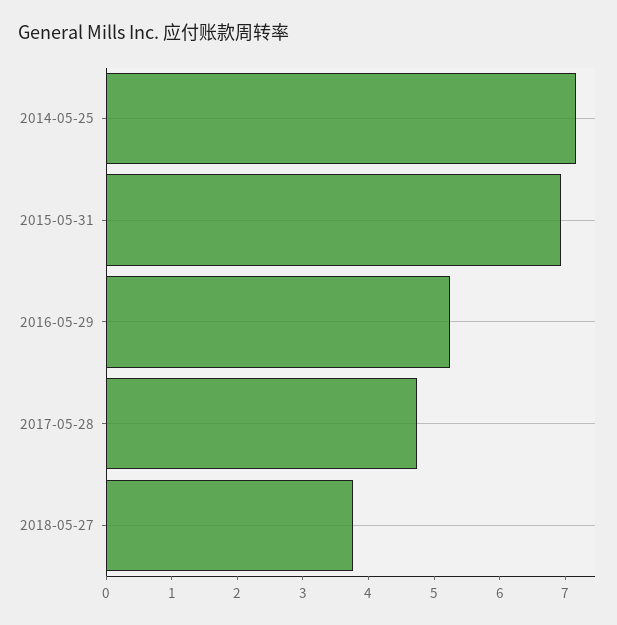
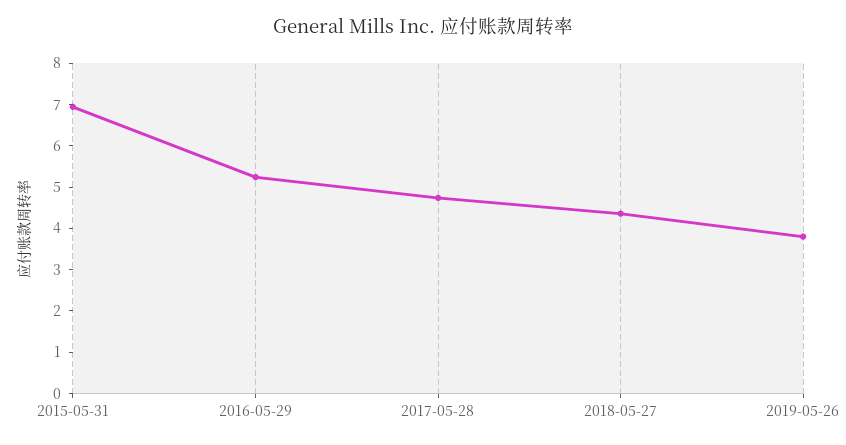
2014-05-25: 7.2 -> none
2018-05-27: 3.8 -> 4.4
2019-05-26: none -> 3.8

